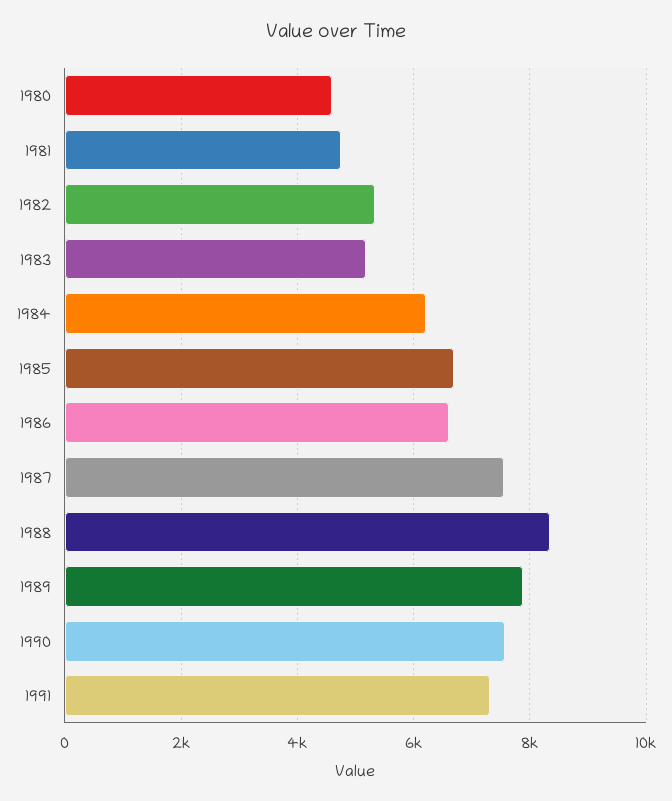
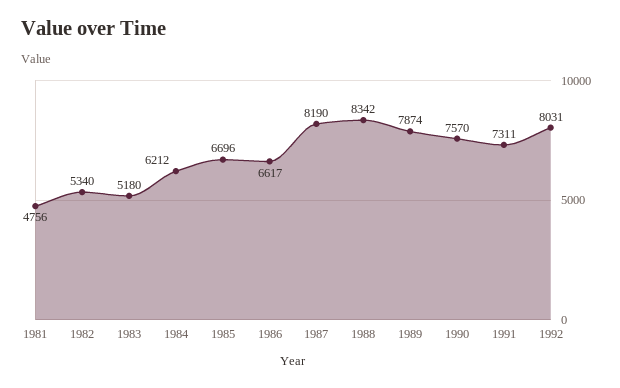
1980: 4600 -> none
1987: 7600 -> 8190
1992: none -> 8031

